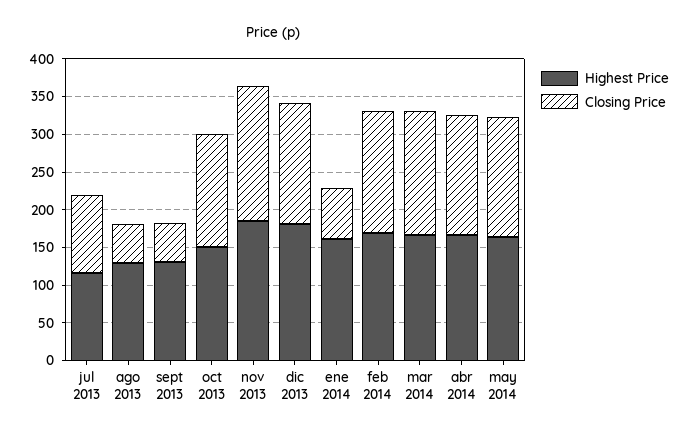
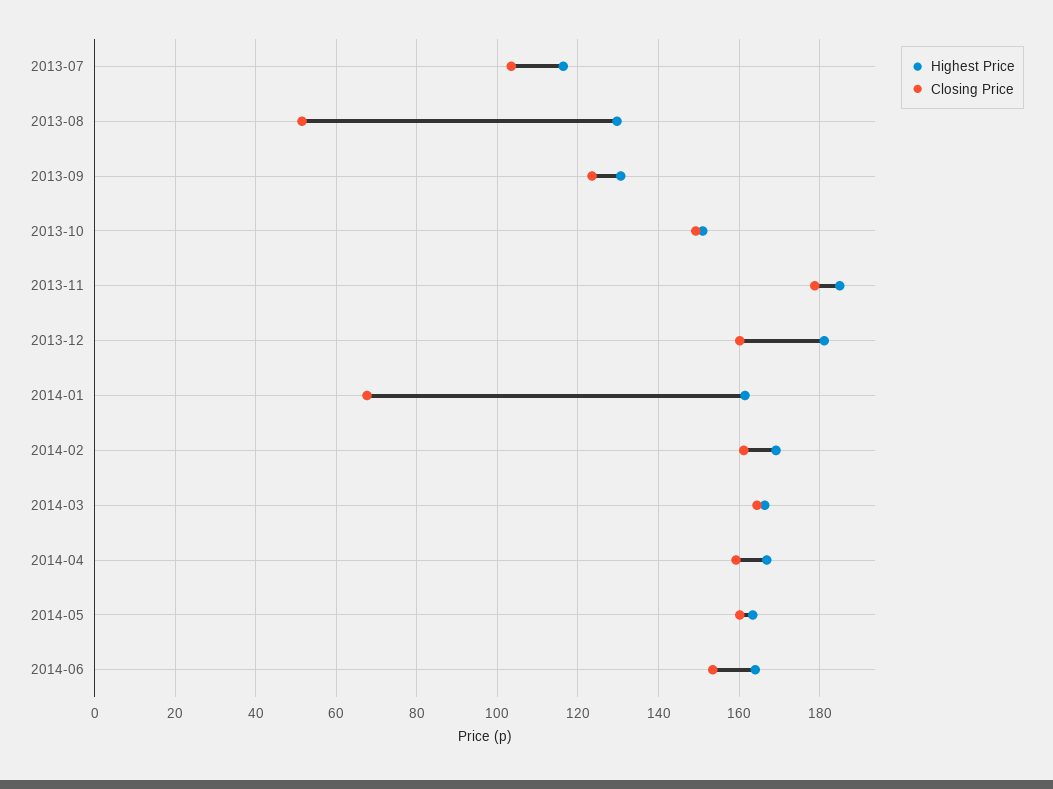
Closing Price, sept 2013: 50 -> 124
Highest Price, 2014-06: none -> 164
Closing Price, 2014-06: none -> 154

